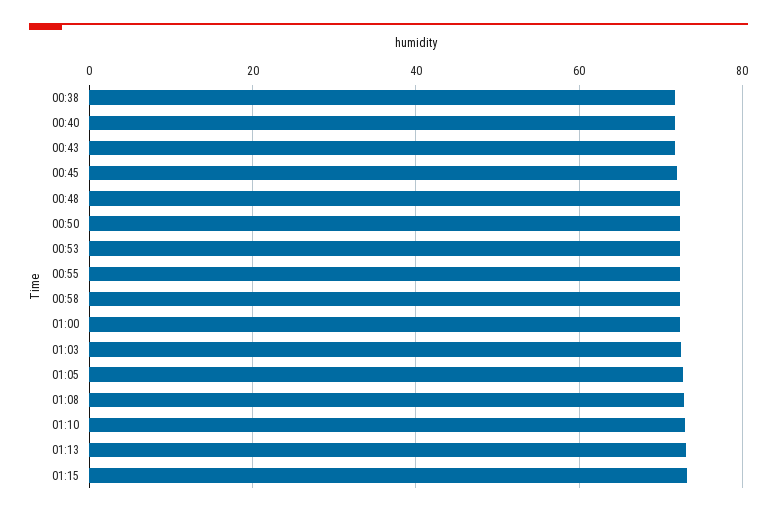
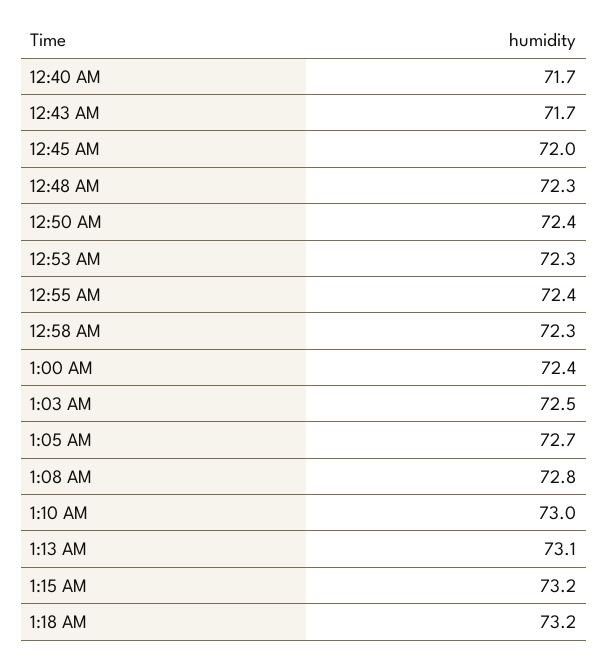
00:38: 72 -> none
1:18 AM: none -> 73.2

